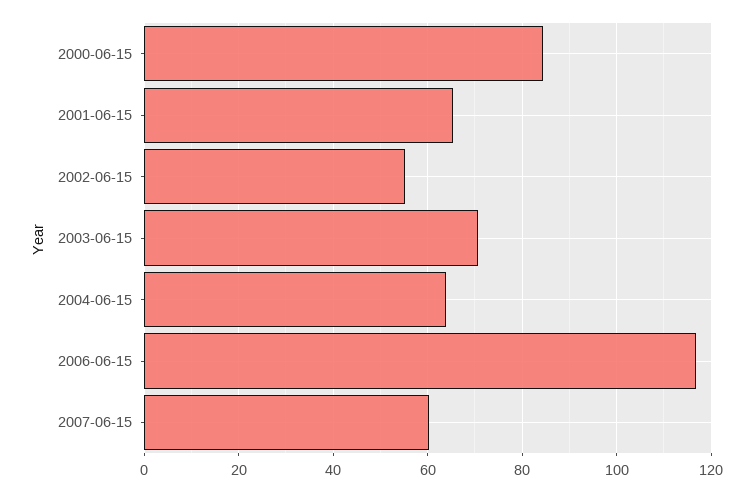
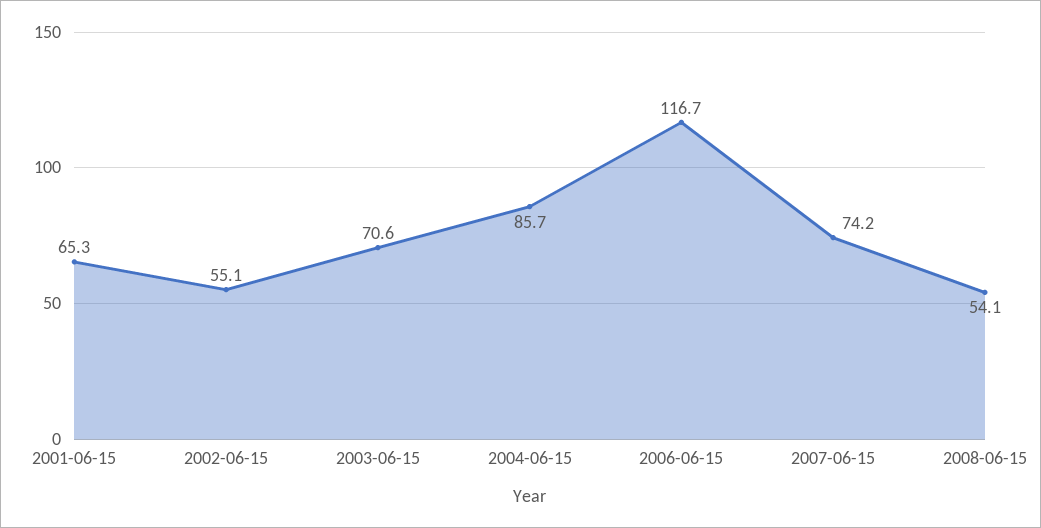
2000-06-15: 84 -> none
2004-06-15: 64 -> 85.7
2007-06-15: 60 -> 74.2
2008-06-15: none -> 54.1

